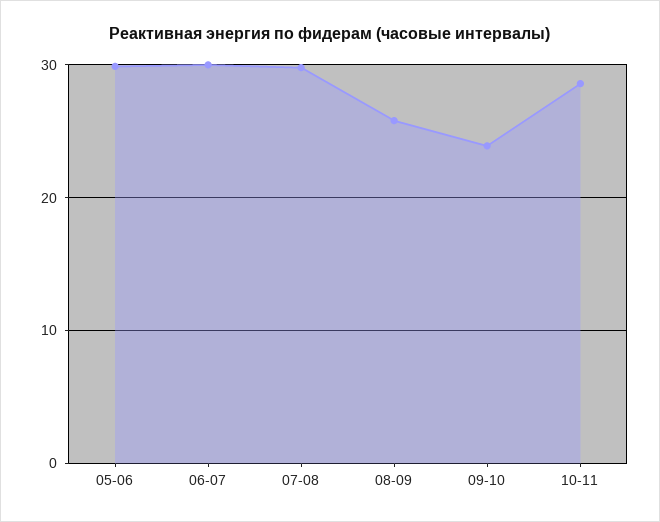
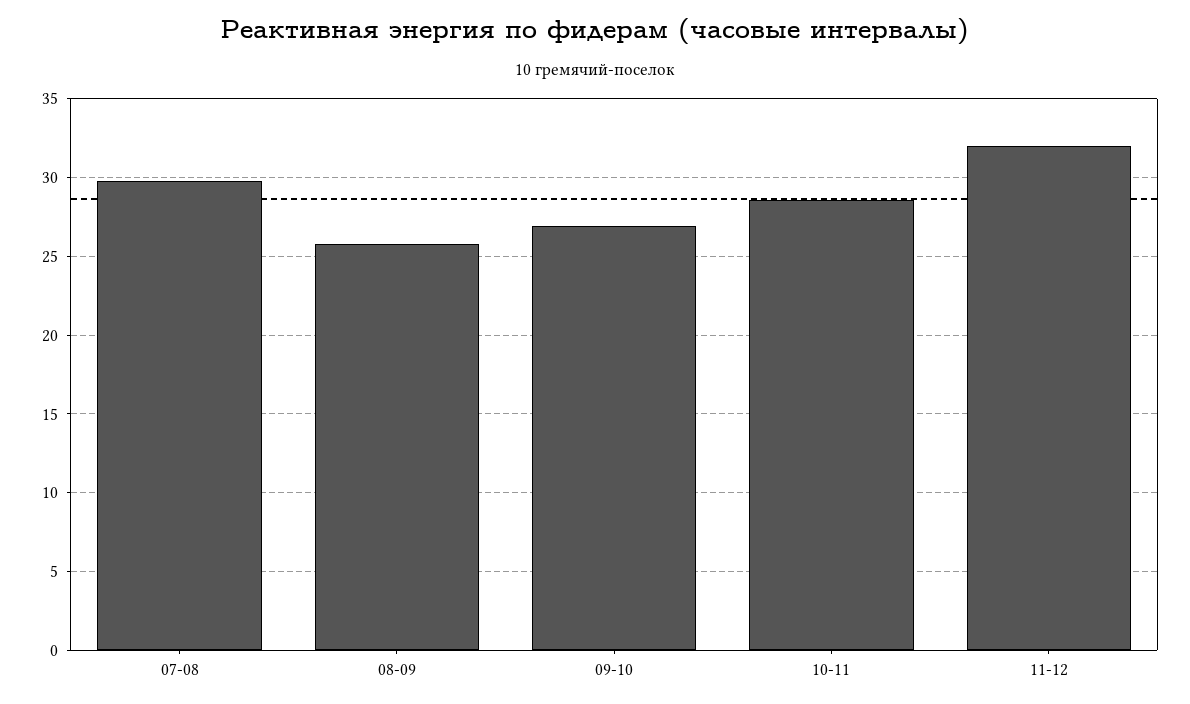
05-06: 30 -> none
06-07: 30 -> none
09-10: 24 -> 27
11-12: none -> 32

